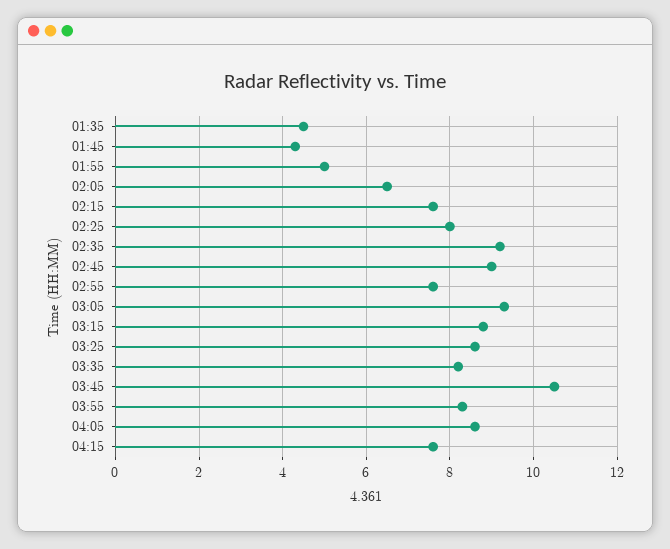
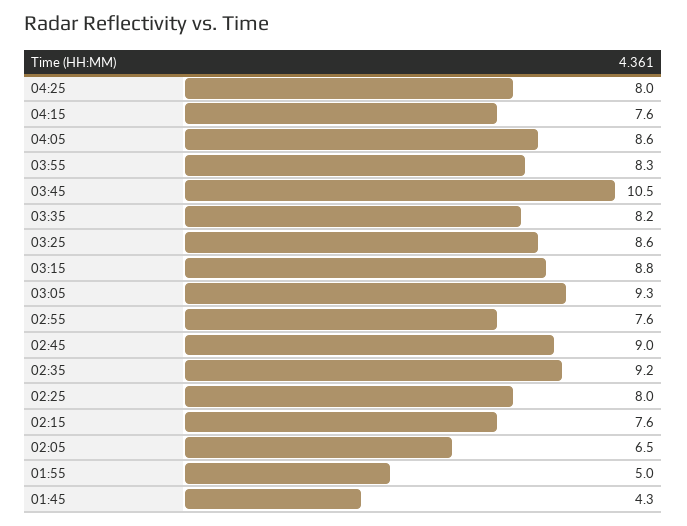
01:35: 4.5 -> none
04:25: none -> 8

